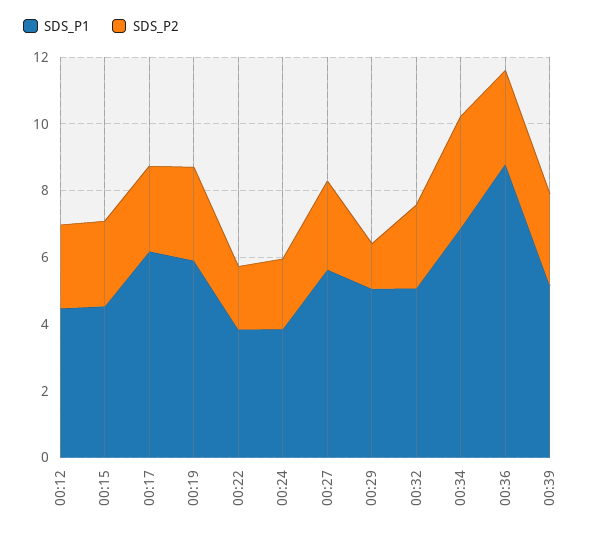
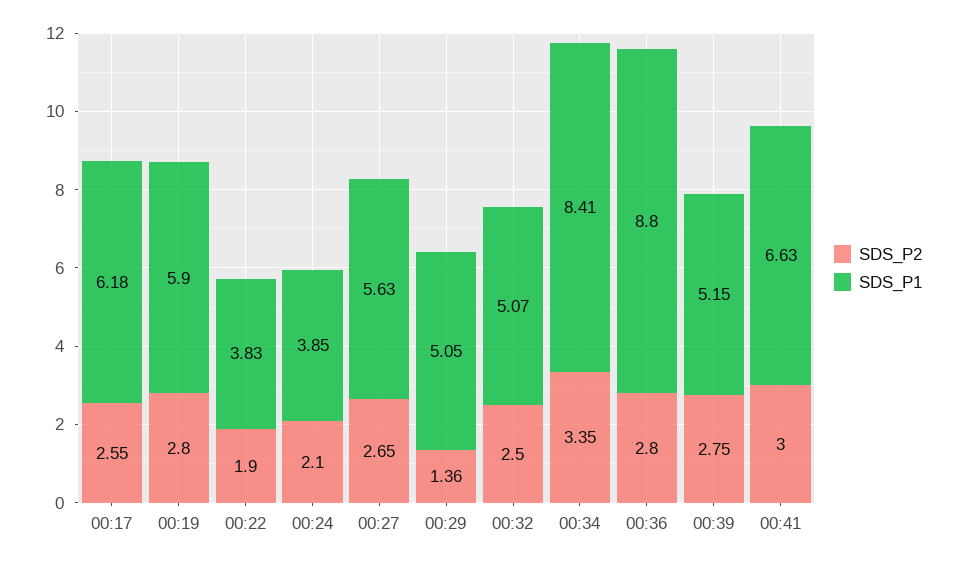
SDS_P1, 00:12: 4.5 -> none
SDS_P2, 00:12: 2.5 -> none
SDS_P1, 00:15: 4.5 -> none
SDS_P2, 00:15: 2.5 -> none
SDS_P1, 00:34: 7 -> 8.41
SDS_P2, 00:41: none -> 3
SDS_P1, 00:41: none -> 6.63

